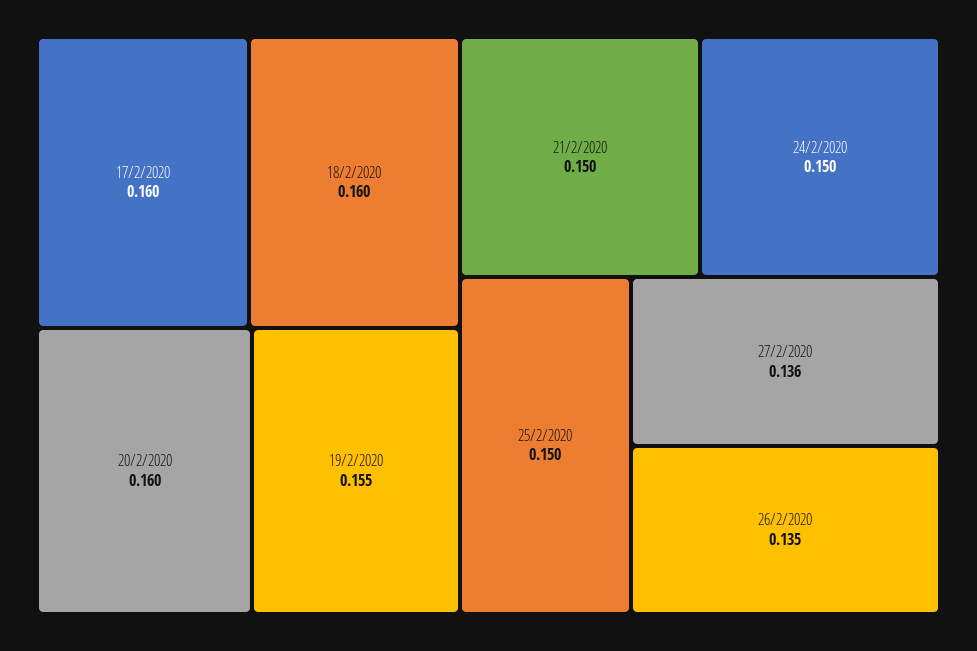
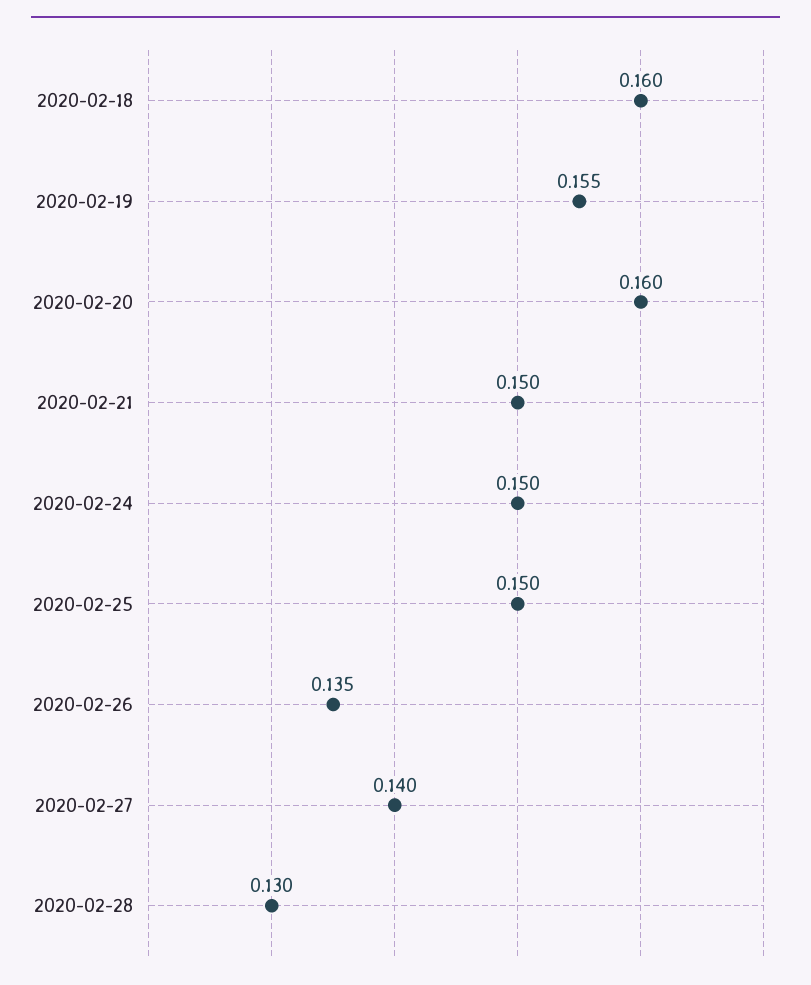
17/2/2020: 0.16 -> none
27/2/2020: 0.136 -> 0.14
2020-02-28: none -> 0.13

